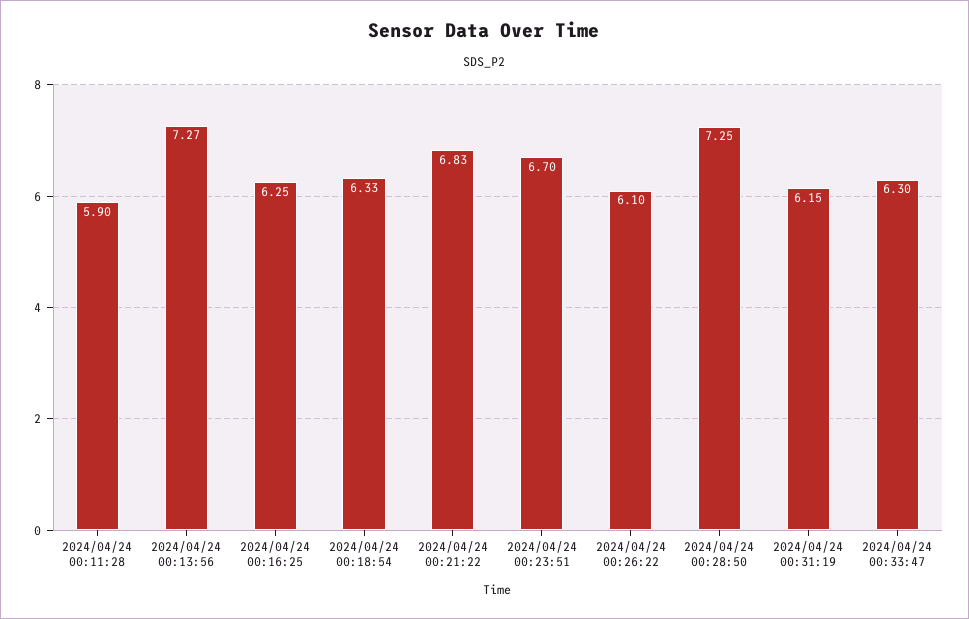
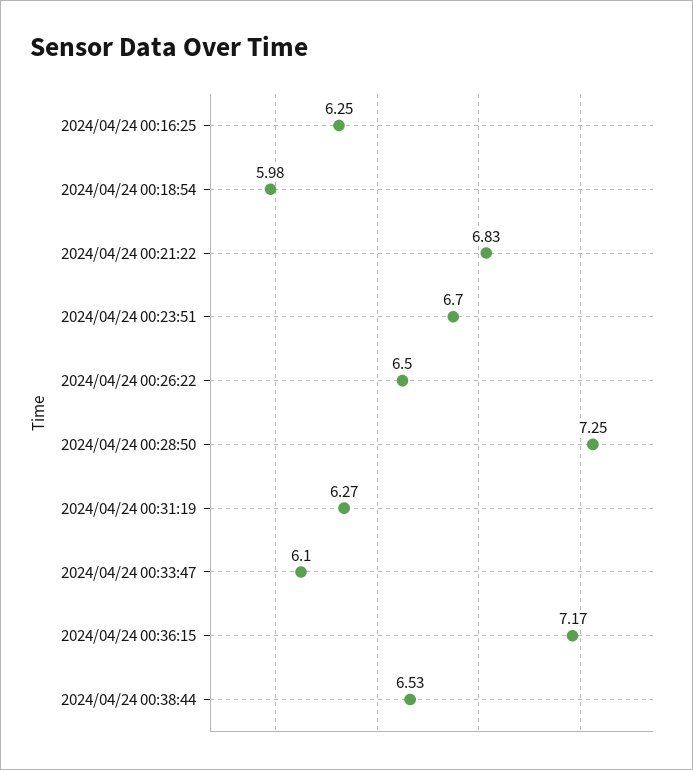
2024/04/24 00:11:28: 5.9 -> none
2024/04/24 00:13:56: 7.27 -> none
2024/04/24 00:18:54: 6.33 -> 5.98
2024/04/24 00:26:22: 6.1 -> 6.5
2024/04/24 00:31:19: 6.15 -> 6.27
2024/04/24 00:33:47: 6.3 -> 6.1
2024/04/24 00:36:15: none -> 7.17
2024/04/24 00:38:44: none -> 6.53

